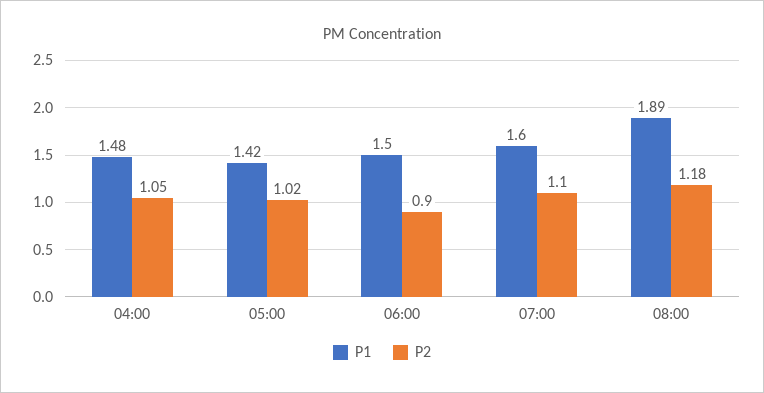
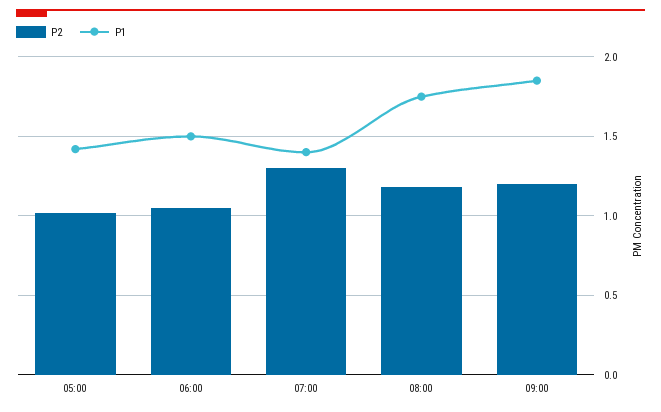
P1, 04:00: 1.48 -> none
P2, 04:00: 1.05 -> none
P2, 06:00: 0.9 -> 1.05
P1, 07:00: 1.6 -> 1.4
P2, 07:00: 1.1 -> 1.3
P1, 08:00: 1.89 -> 1.75
P2, 09:00: none -> 1.2
P1, 09:00: none -> 1.85

